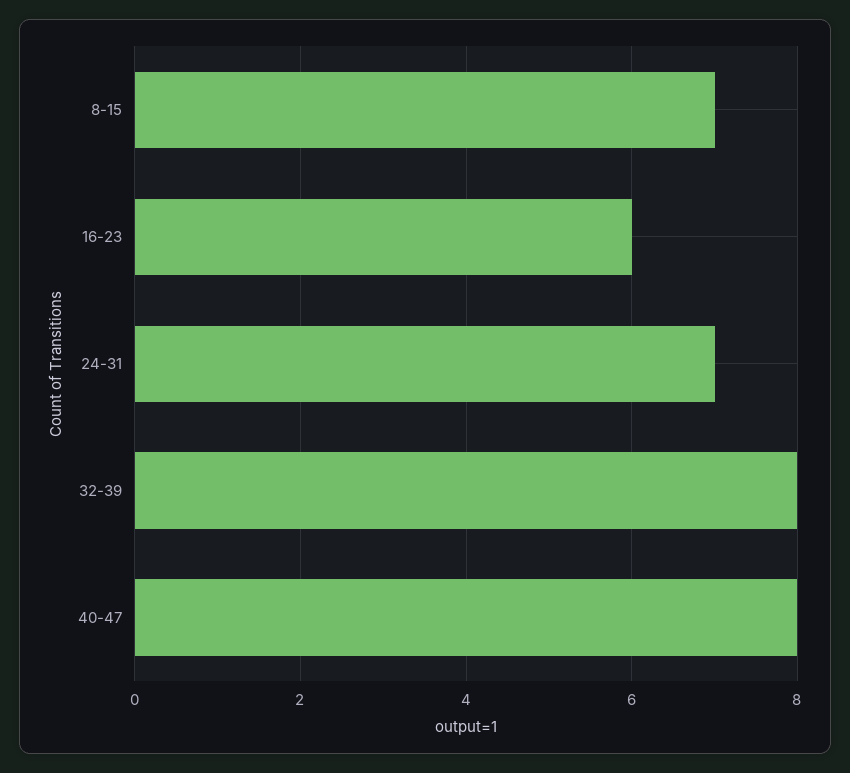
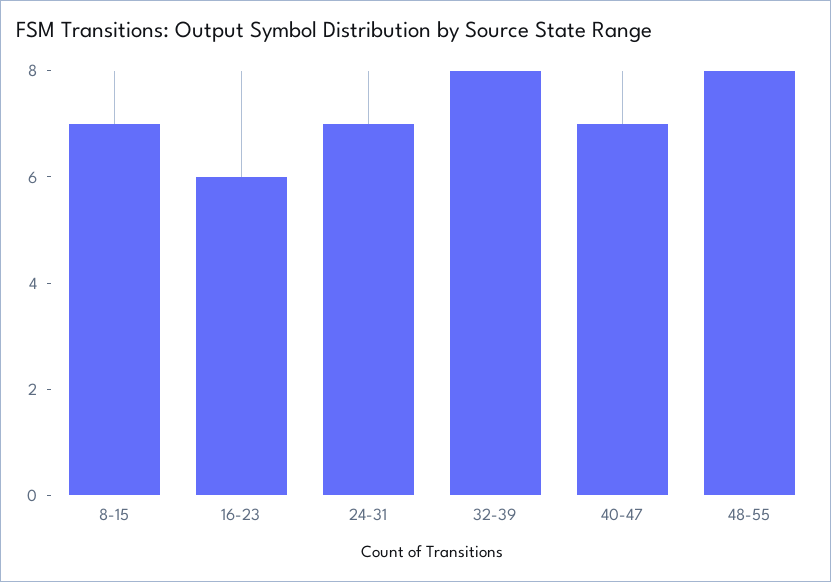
40-47: 8 -> 7
48-55: none -> 8

